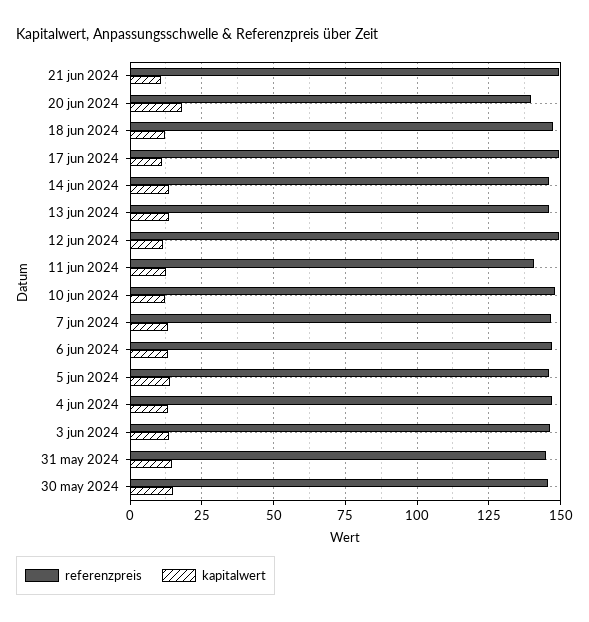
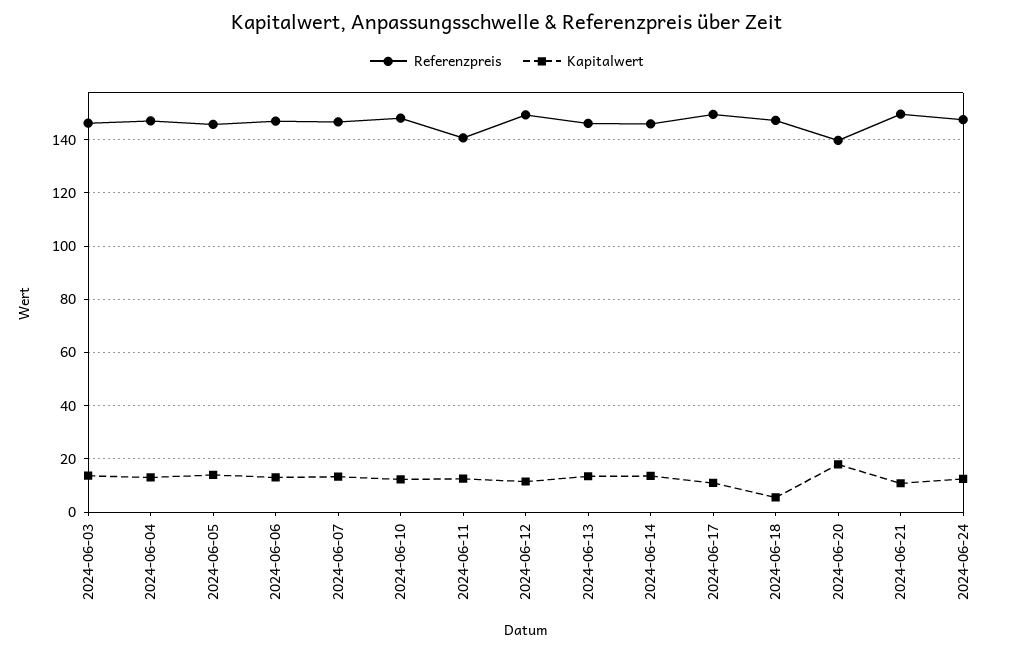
kapitalwert, 18 jun 2024: 12.5 -> 5
referenzpreis, 31 may 2024: 145 -> none
kapitalwert, 31 may 2024: 15 -> none
referenzpreis, 30 may 2024: 145 -> none
kapitalwert, 30 may 2024: 15 -> none
referenzpreis, 2024-06-24: none -> 147.5
kapitalwert, 2024-06-24: none -> 12.5

